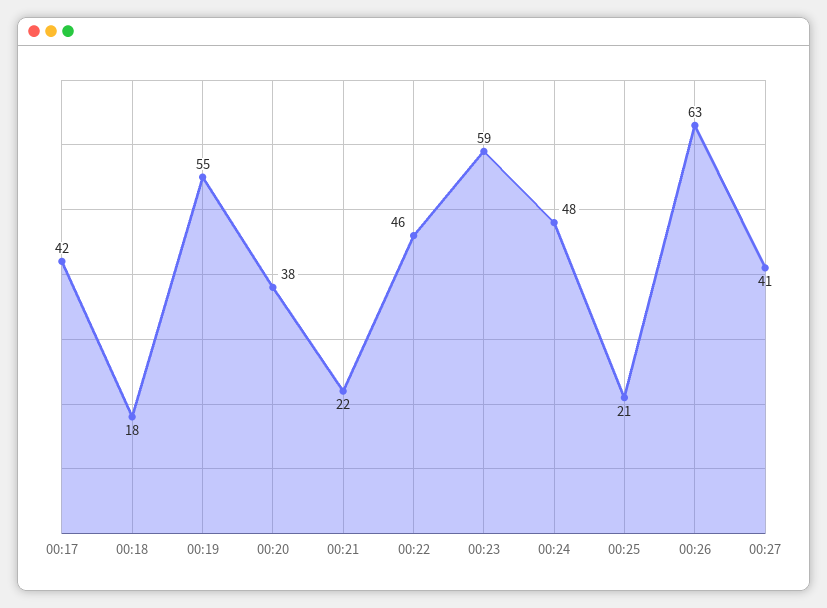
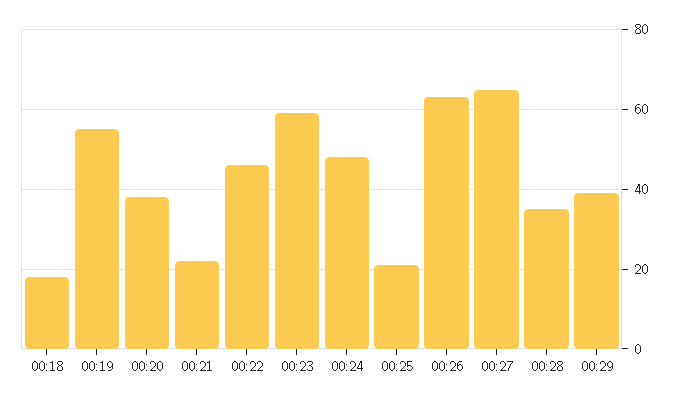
00:17: 42 -> none
00:27: 41 -> 65
00:28: none -> 35
00:29: none -> 40

